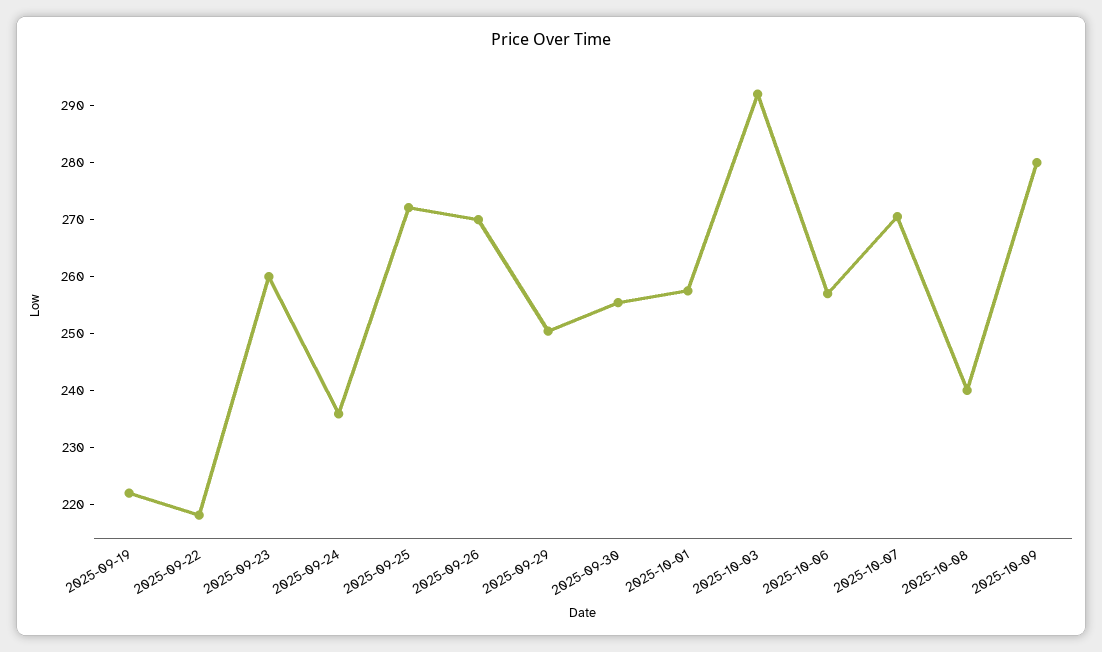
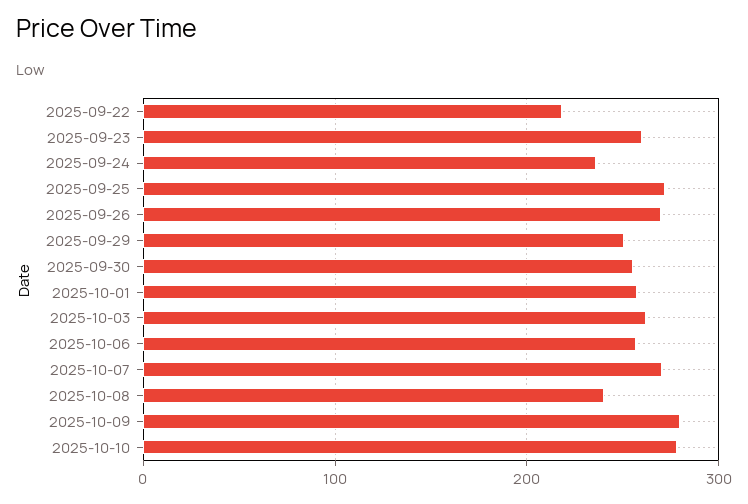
2025-09-19: 222 -> none
2025-10-03: 292 -> 260
2025-10-10: none -> 280

